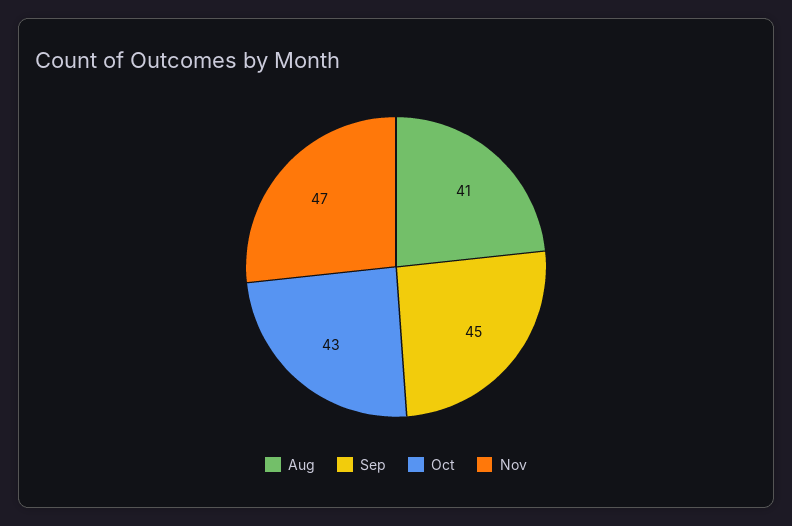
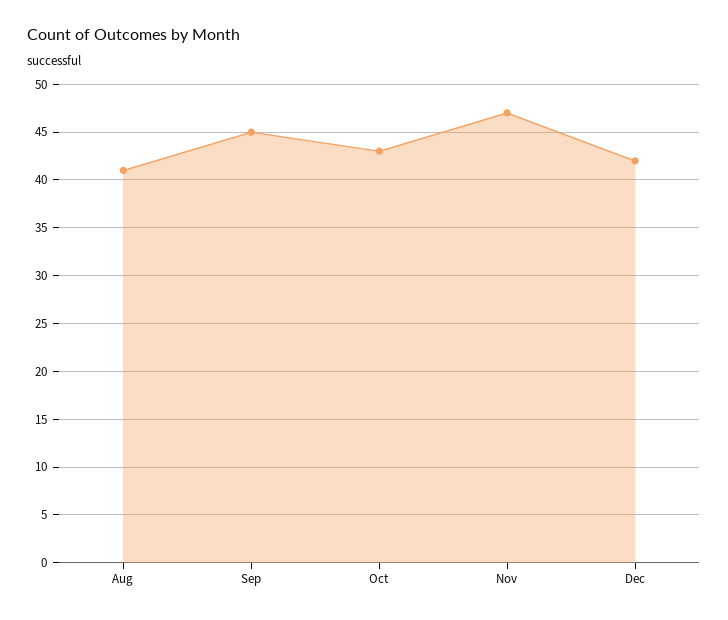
Dec: none -> 42

